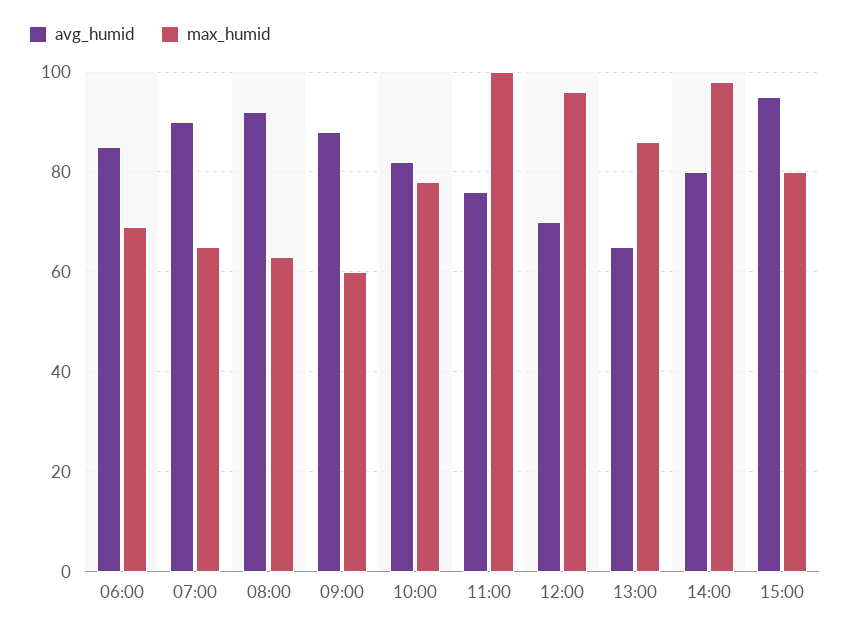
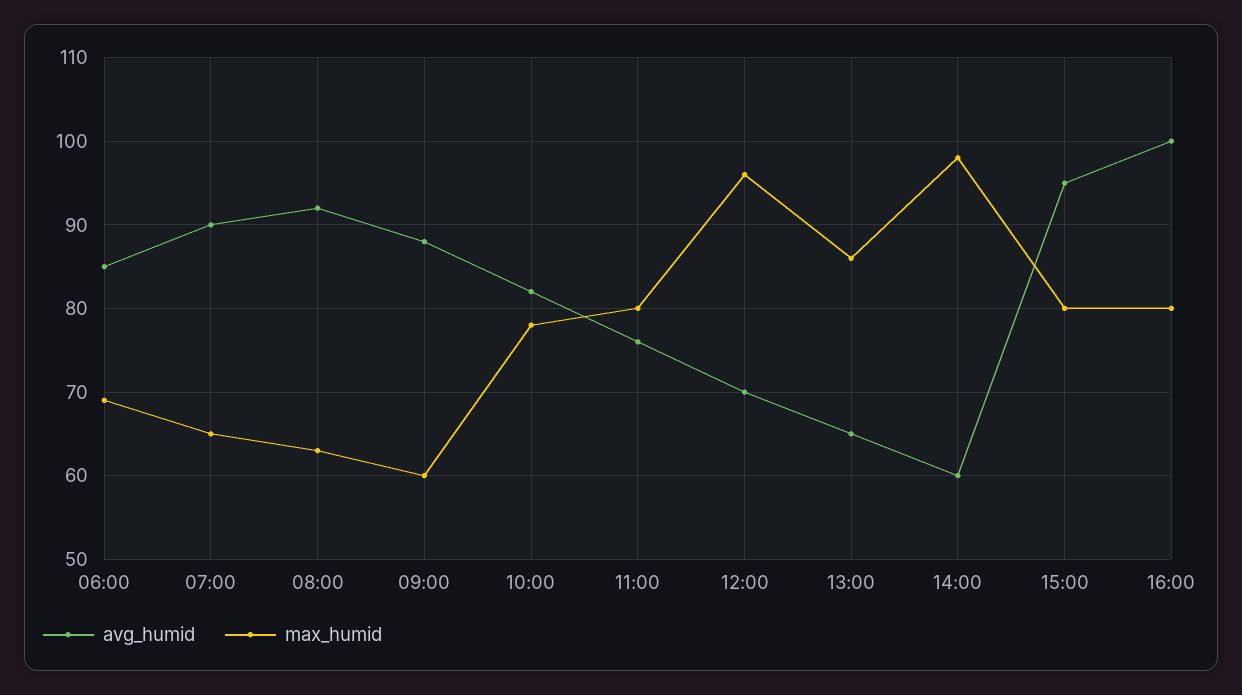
max_humid, 11:00: 100 -> 80
avg_humid, 14:00: 80 -> 60
avg_humid, 16:00: none -> 100
max_humid, 16:00: none -> 80

